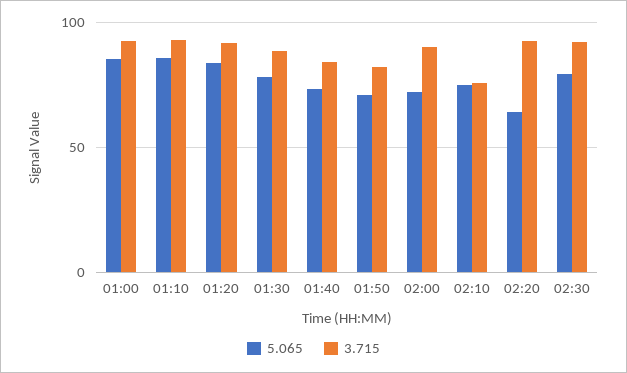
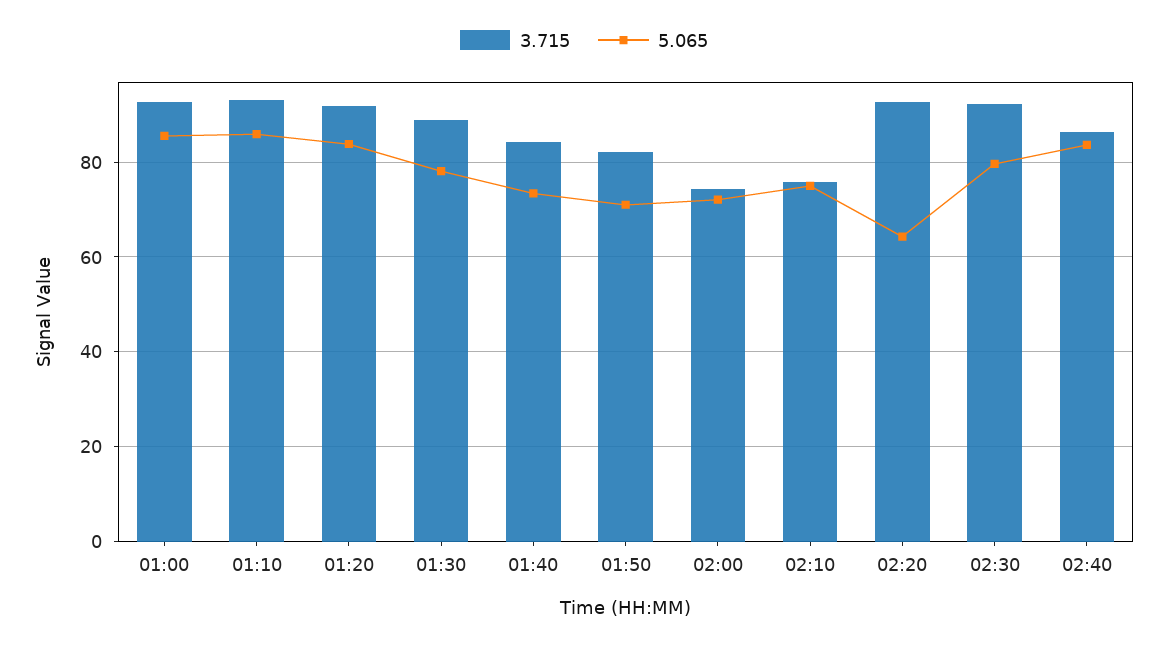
3.715, 02:00: 90 -> 74
3.715, 02:40: none -> 86
5.065, 02:40: none -> 84

